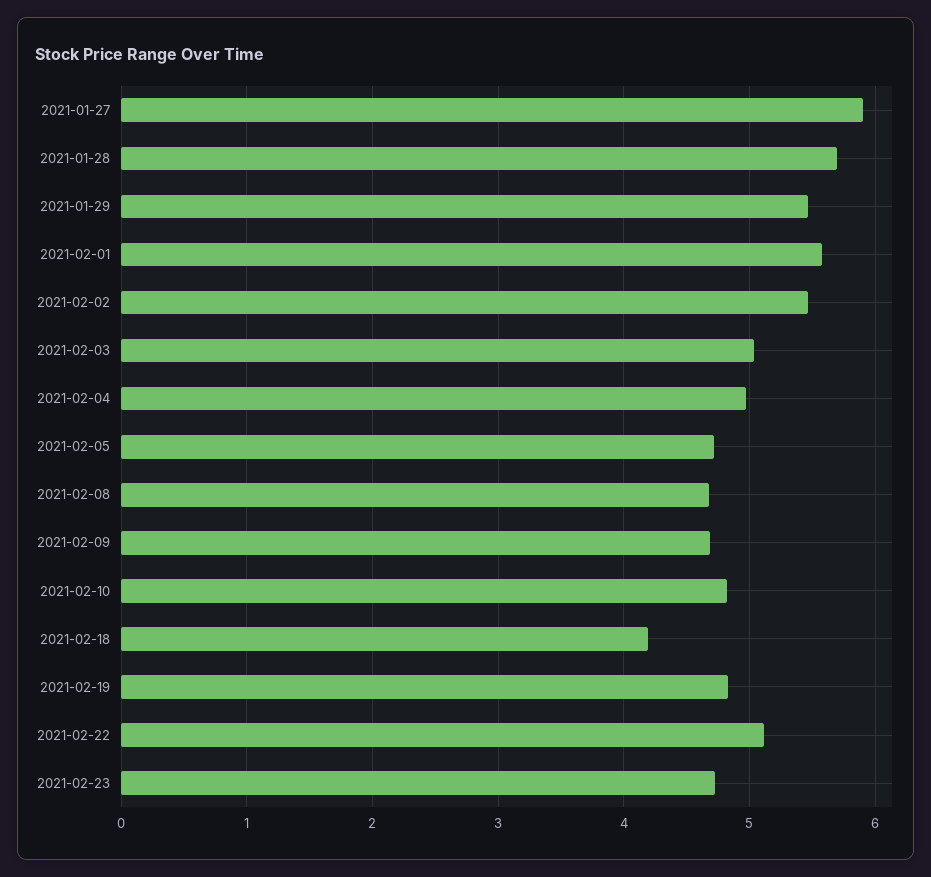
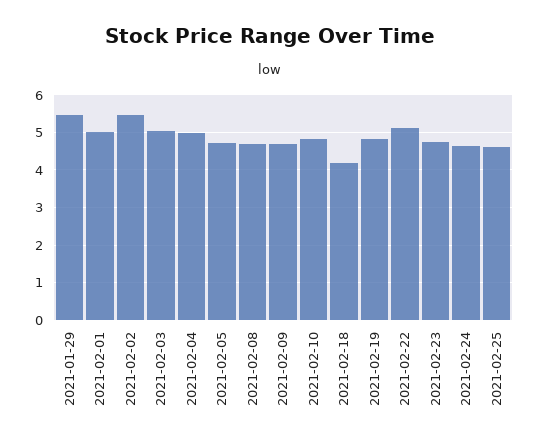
2021-01-27: 5.9 -> none
2021-01-28: 5.7 -> none
2021-02-01: 5.6 -> 5
2021-02-24: none -> 4.6
2021-02-25: none -> 4.6

